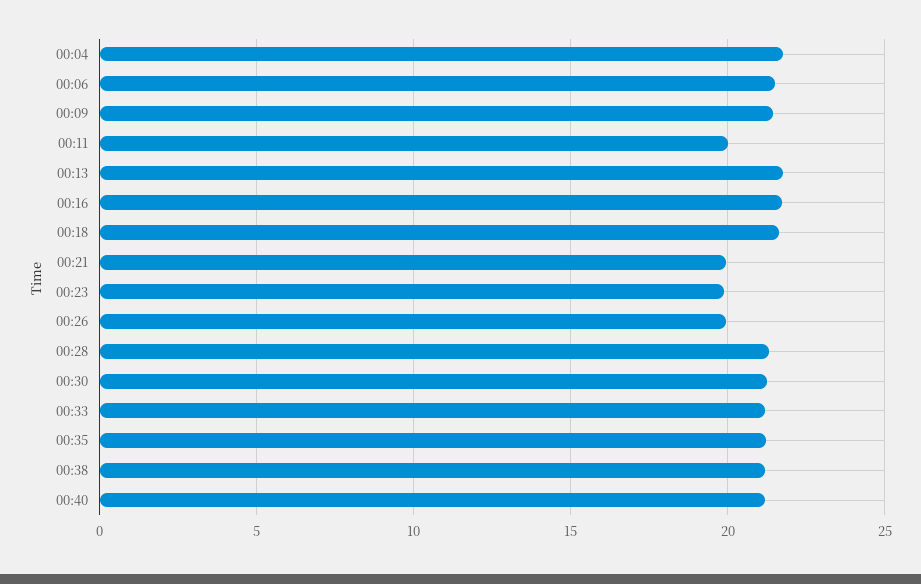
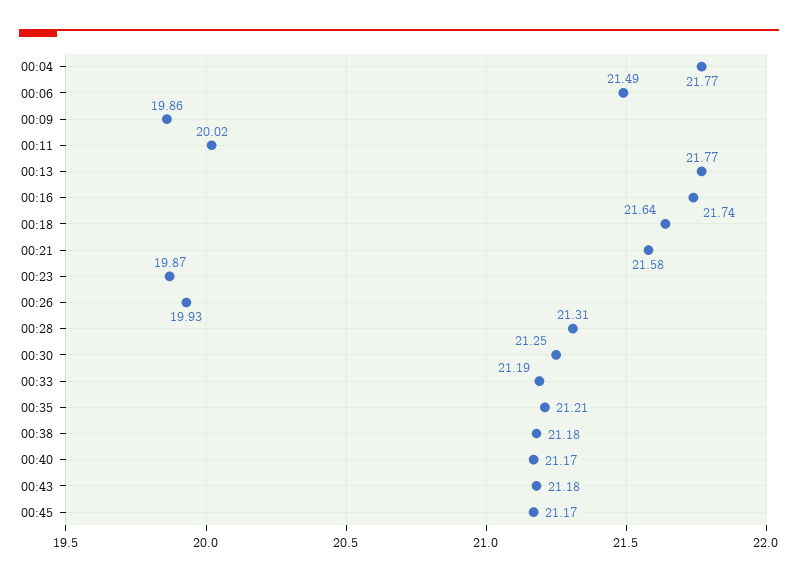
00:09: 21.5 -> 19.86
00:21: 20 -> 21.58
00:43: none -> 21.18
00:45: none -> 21.17

